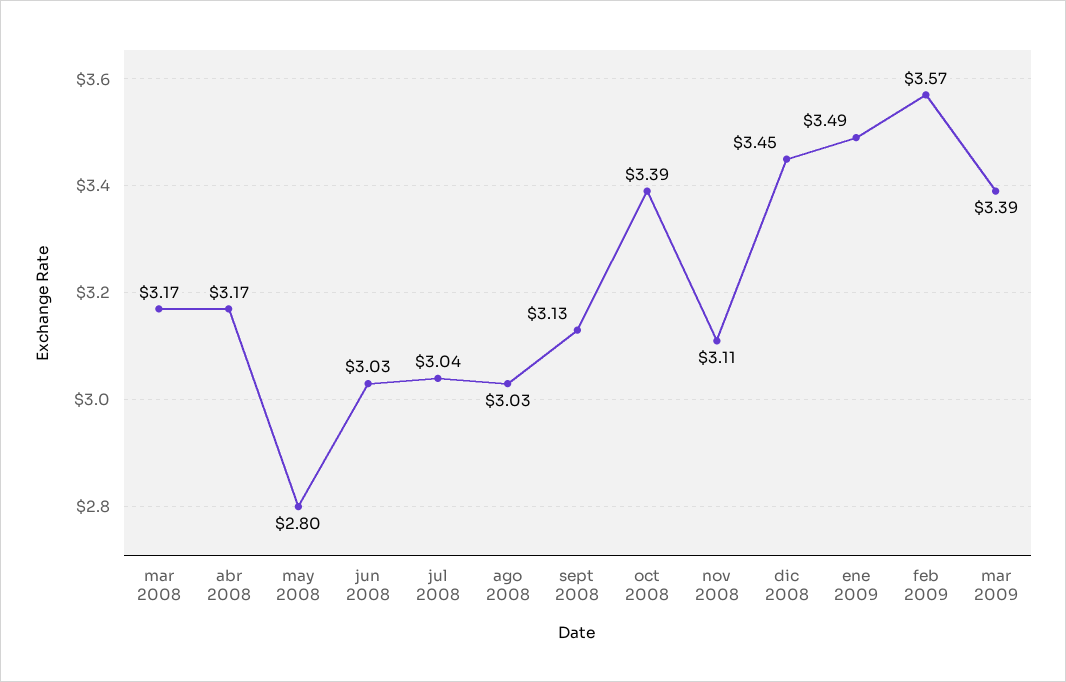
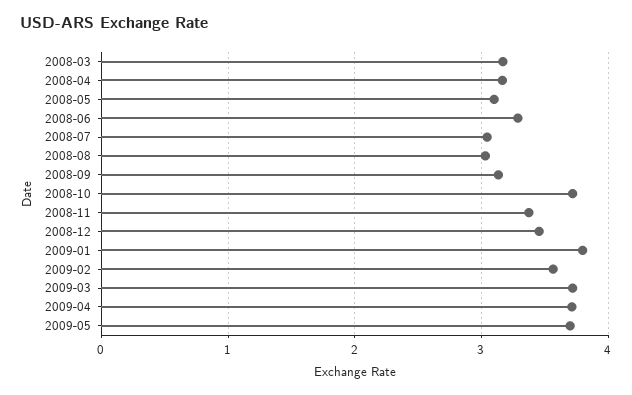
may 2008: 2.8 -> 3.1
jun 2008: 3.03 -> 3.3
oct 2008: 3.39 -> 3.7
nov 2008: 3.11 -> 3.4
ene 2009: 3.49 -> 3.8
mar 2009: 3.39 -> 3.7
2009-04: none -> 3.7
2009-05: none -> 3.7

